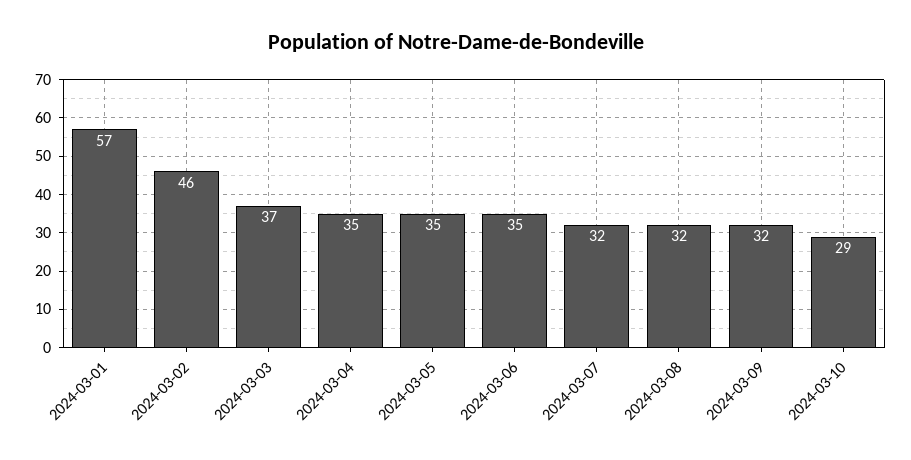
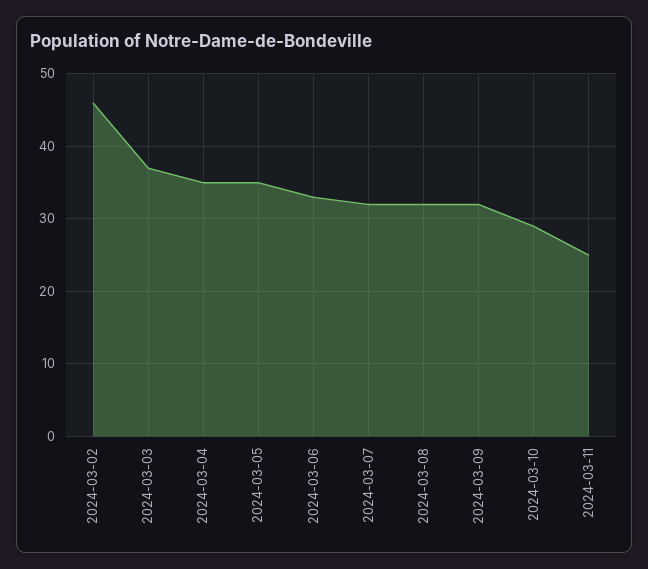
2024-03-01: 57 -> none
2024-03-06: 35 -> 33
2024-03-11: none -> 25

